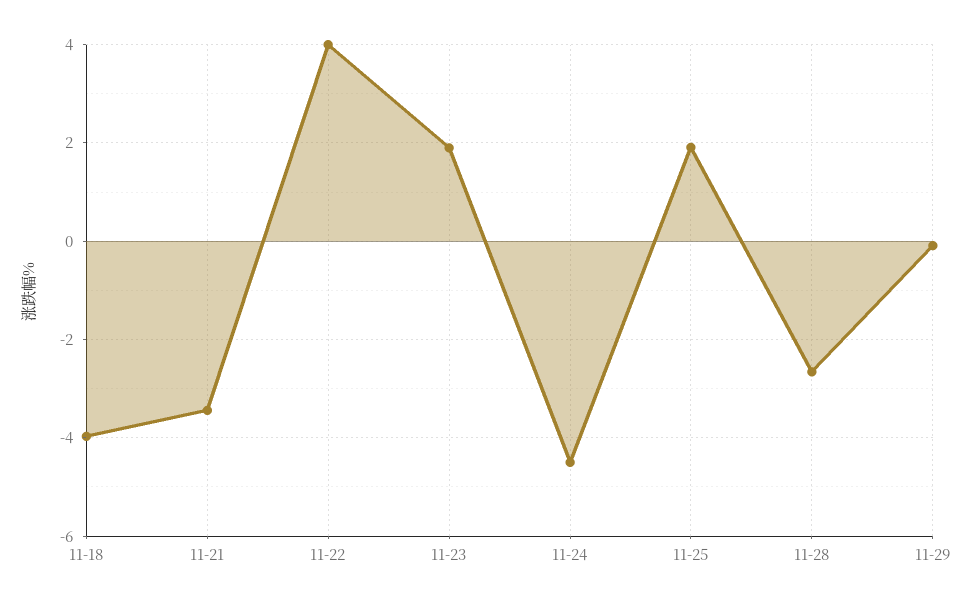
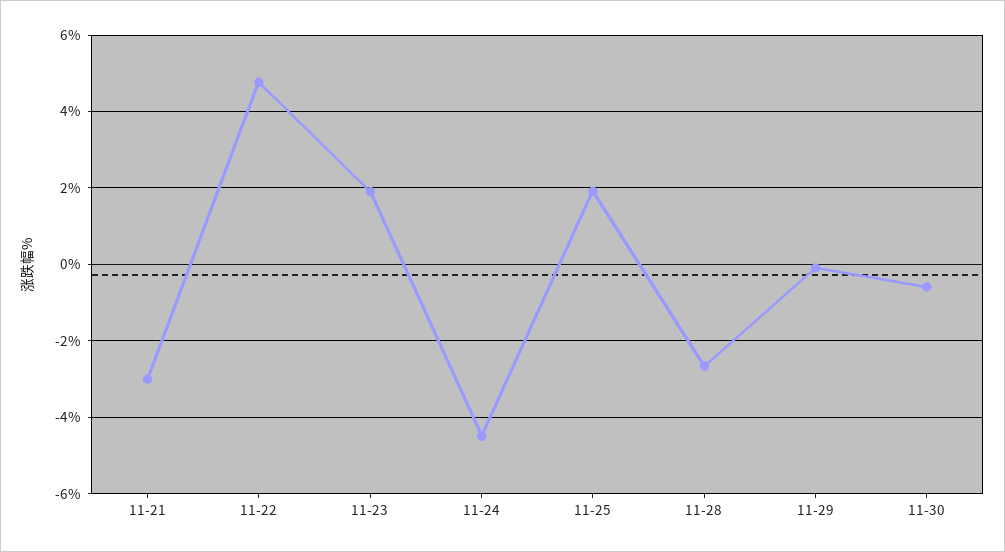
11-18: -4 -> none
11-21: -3.4 -> -3
11-22: 4 -> 4.8
11-30: none -> -0.6

